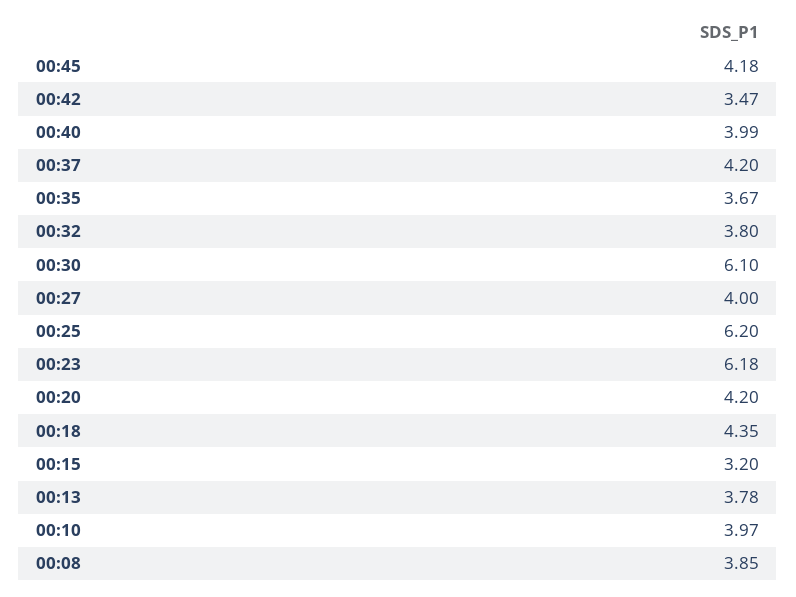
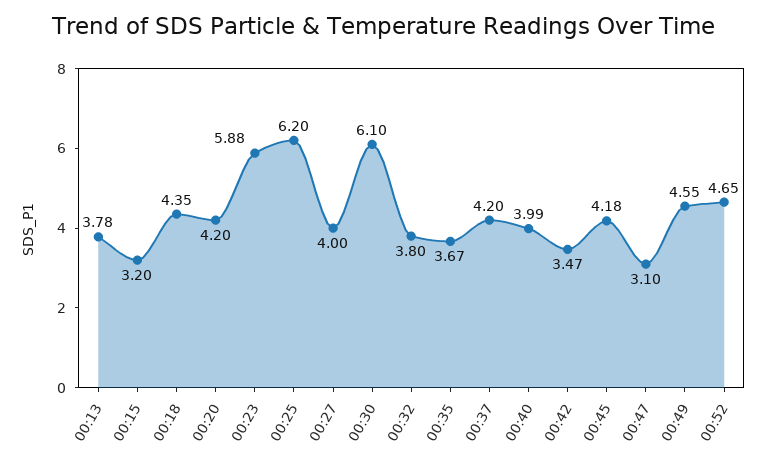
00:23: 6.18 -> 5.88
00:10: 3.97 -> none
00:08: 3.85 -> none
00:47: none -> 3.1
00:49: none -> 4.55
00:52: none -> 4.65

